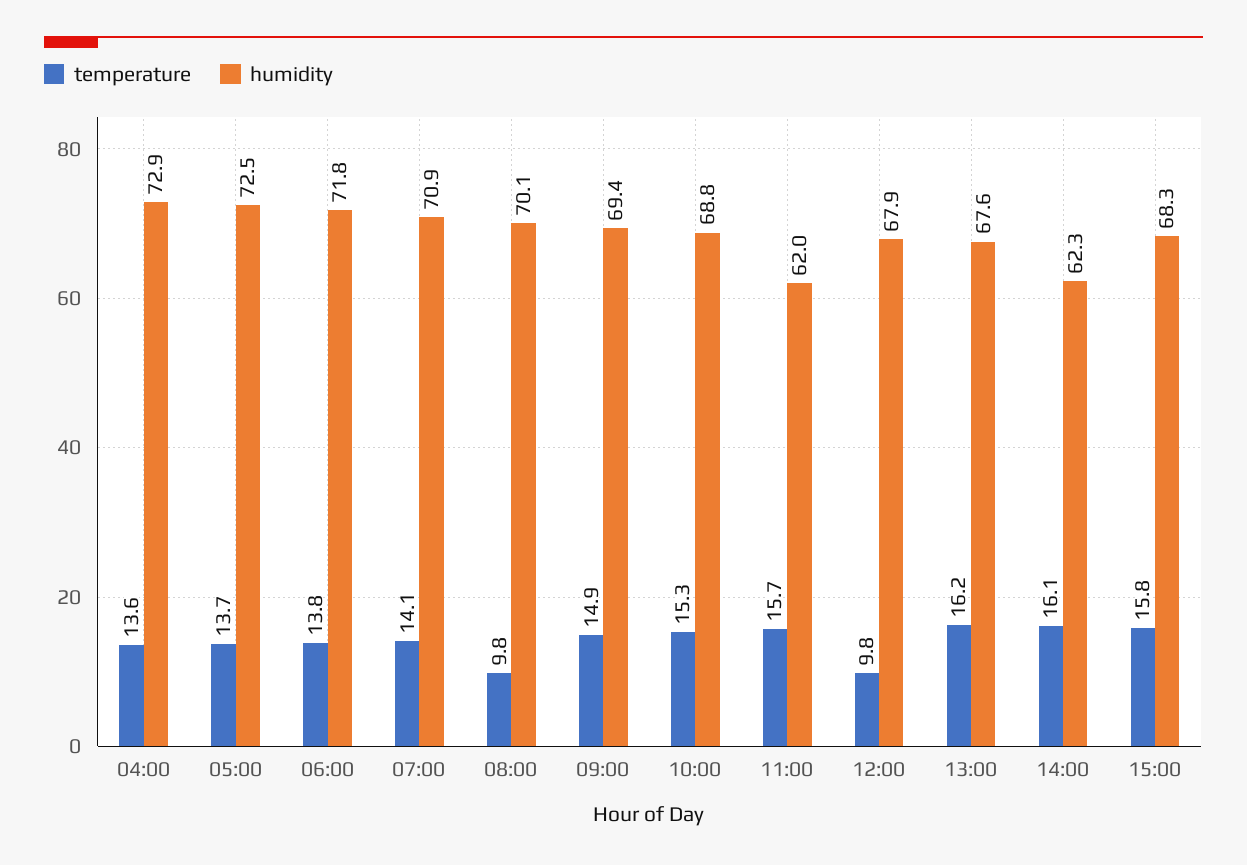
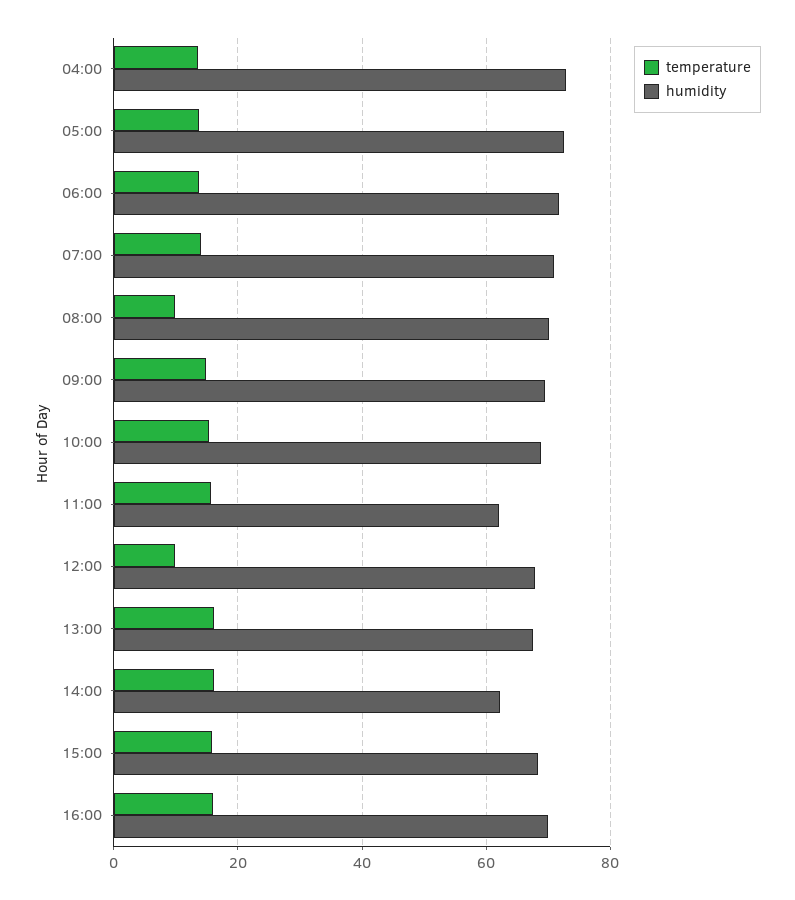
temperature, 16:00: none -> 16
humidity, 16:00: none -> 70

